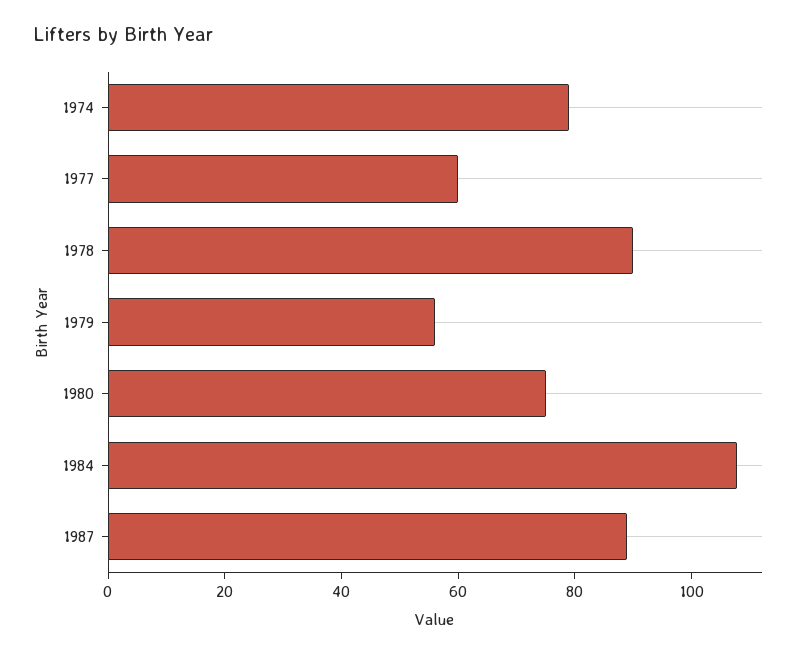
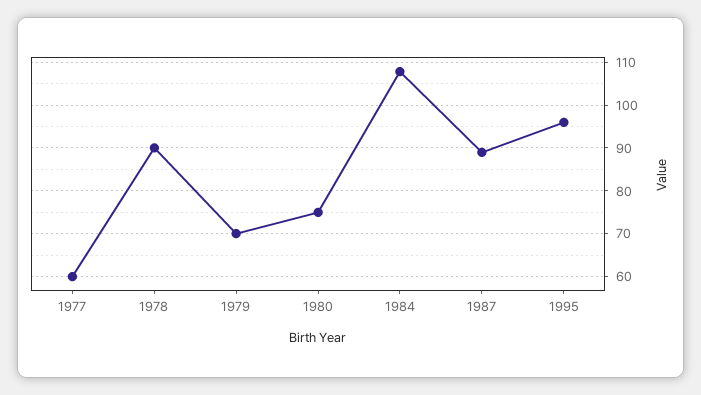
1974: 80 -> none
1979: 55 -> 70
1995: none -> 96

